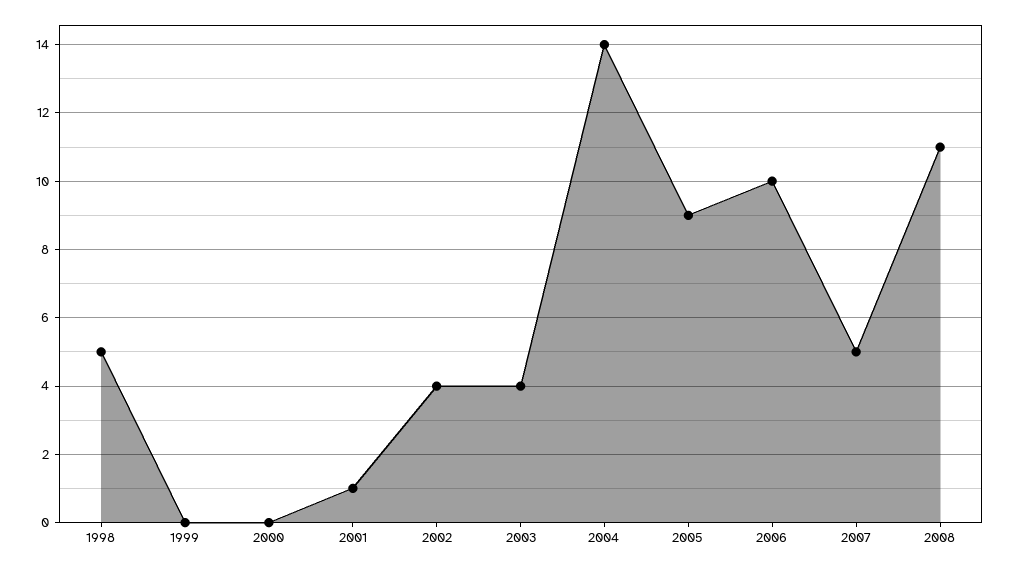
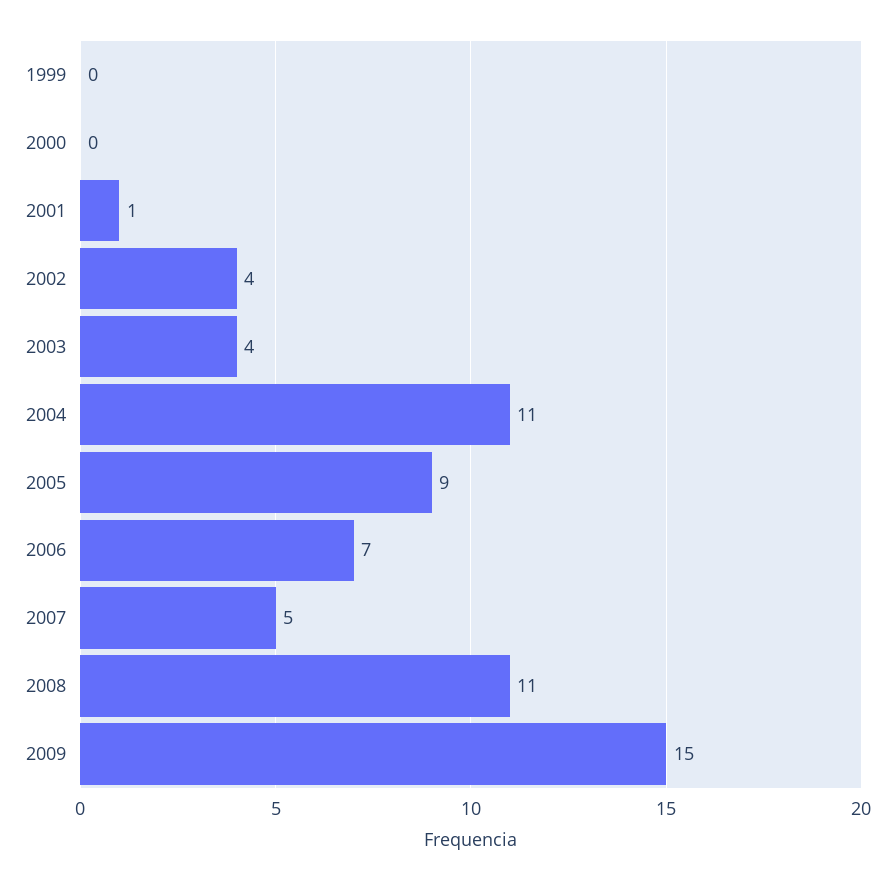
1998: 5 -> none
2004: 14 -> 11
2006: 10 -> 7
2009: none -> 15

